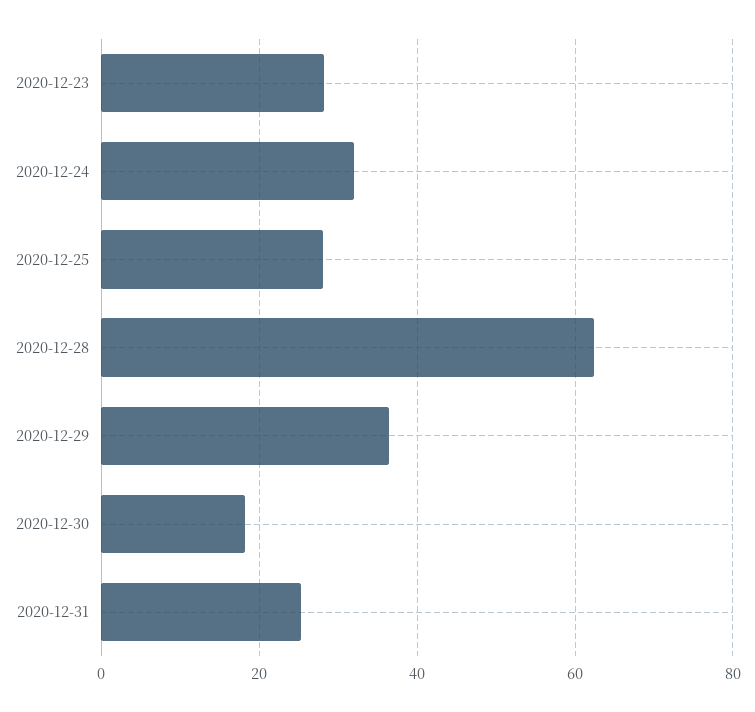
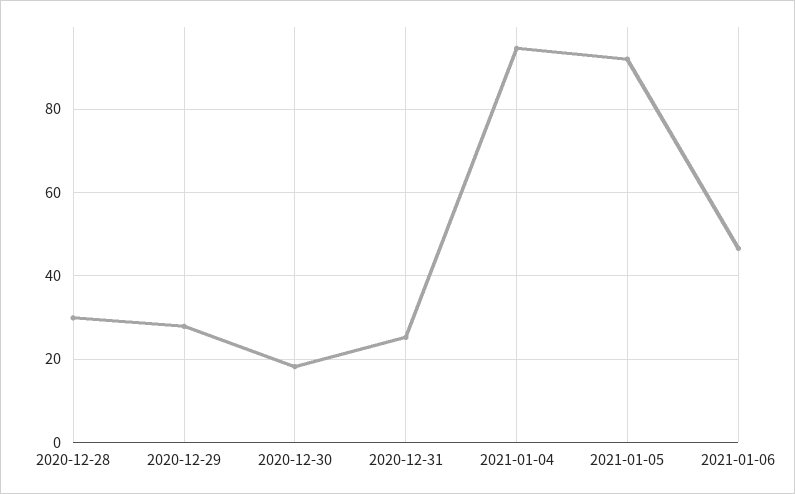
2020-12-23: 28 -> none
2020-12-24: 32 -> none
2020-12-25: 28 -> none
2020-12-28: 62 -> 30
2020-12-29: 36 -> 28
2021-01-04: none -> 94
2021-01-05: none -> 92
2021-01-06: none -> 46

